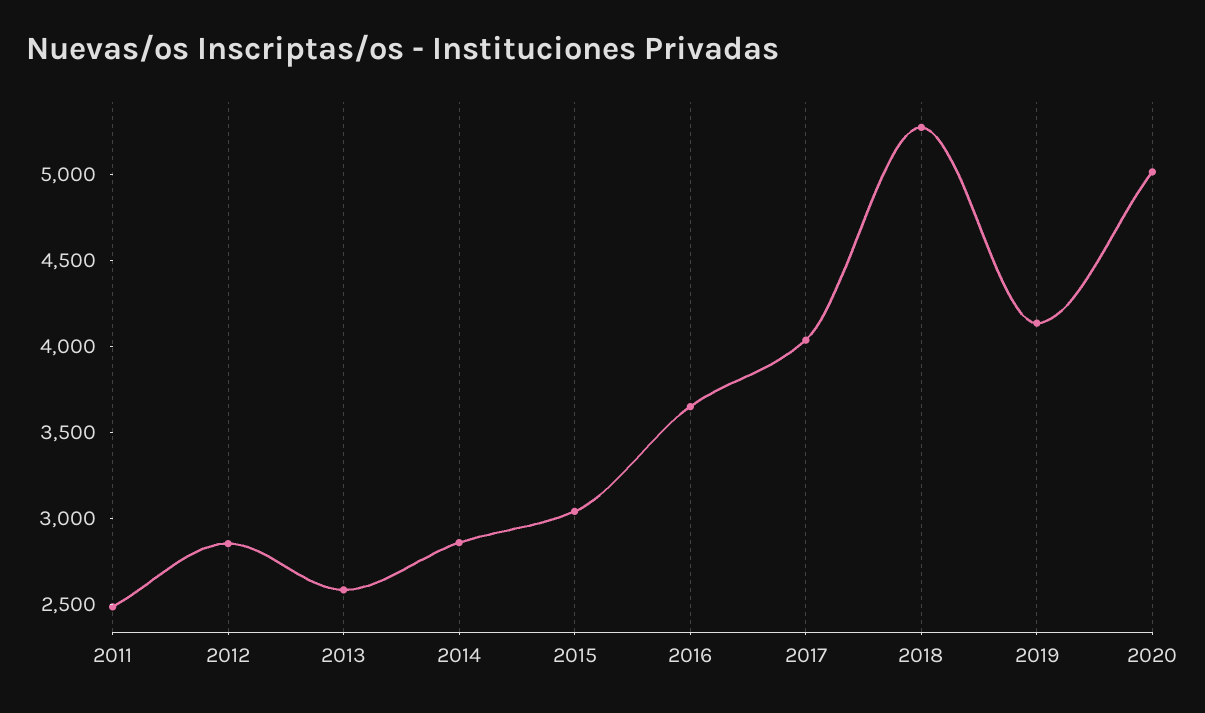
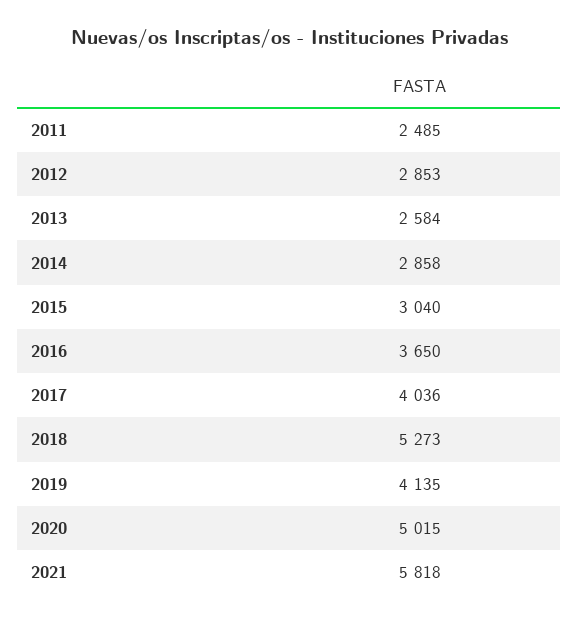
2021: none -> 5818

